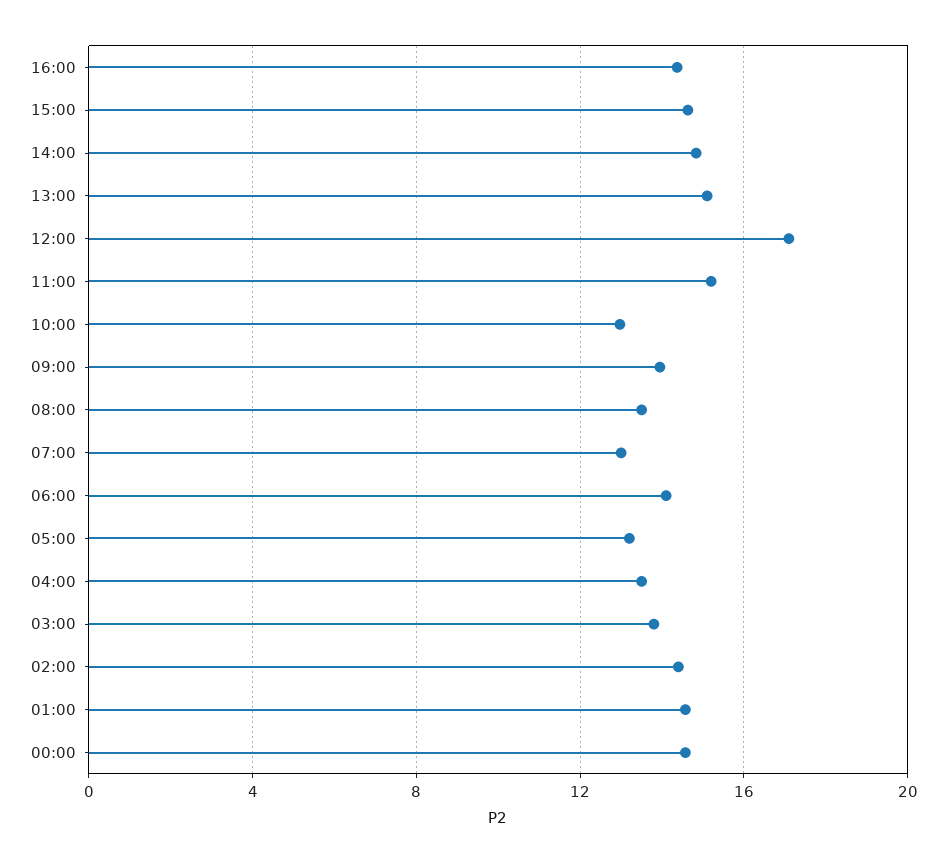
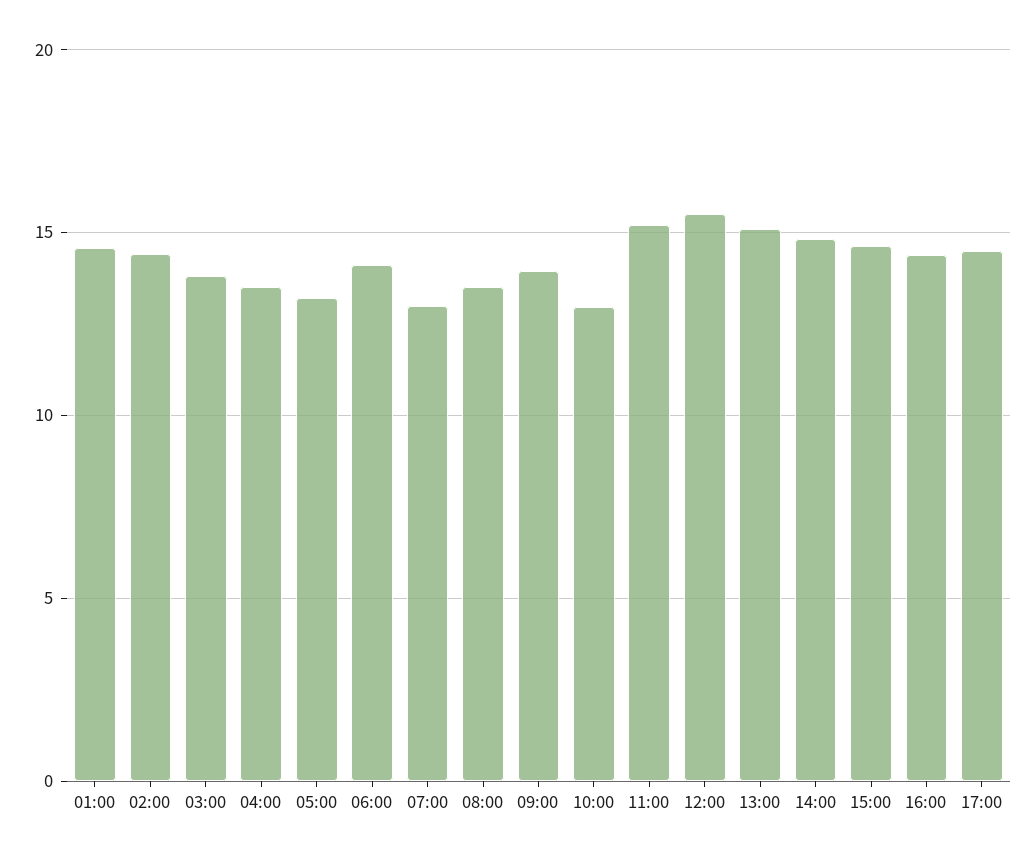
12:00: 17 -> 15.5
00:00: 14.5 -> none
17:00: none -> 14.5

